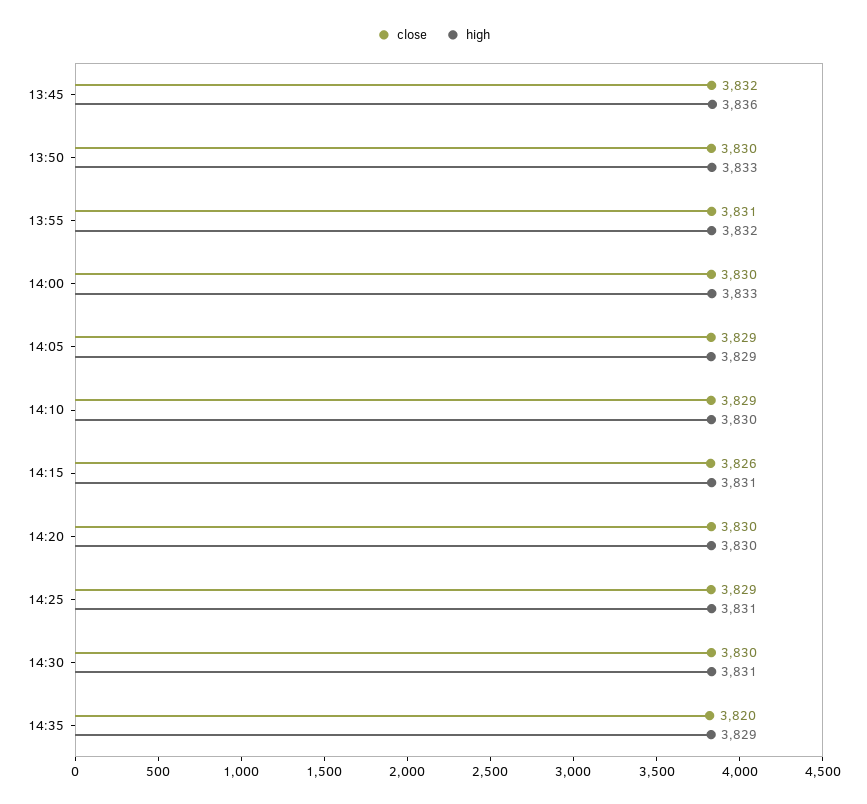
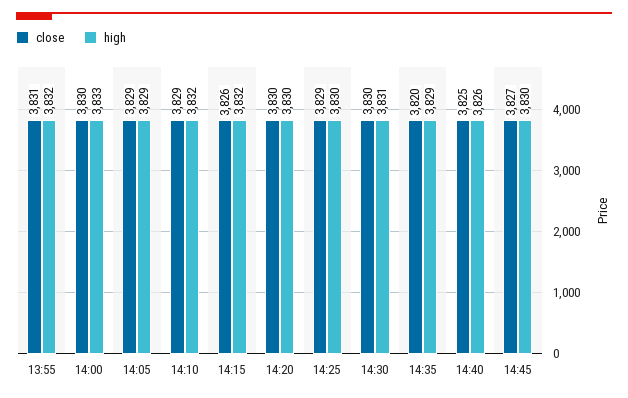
close, 13:45: 3832 -> none
high, 13:45: 3836 -> none
close, 13:50: 3830 -> none
high, 13:50: 3833 -> none
high, 14:10: 3830 -> 3832
high, 14:15: 3831 -> 3832
high, 14:25: 3831 -> 3830
close, 14:40: none -> 3825
high, 14:40: none -> 3826
close, 14:45: none -> 3827
high, 14:45: none -> 3830

